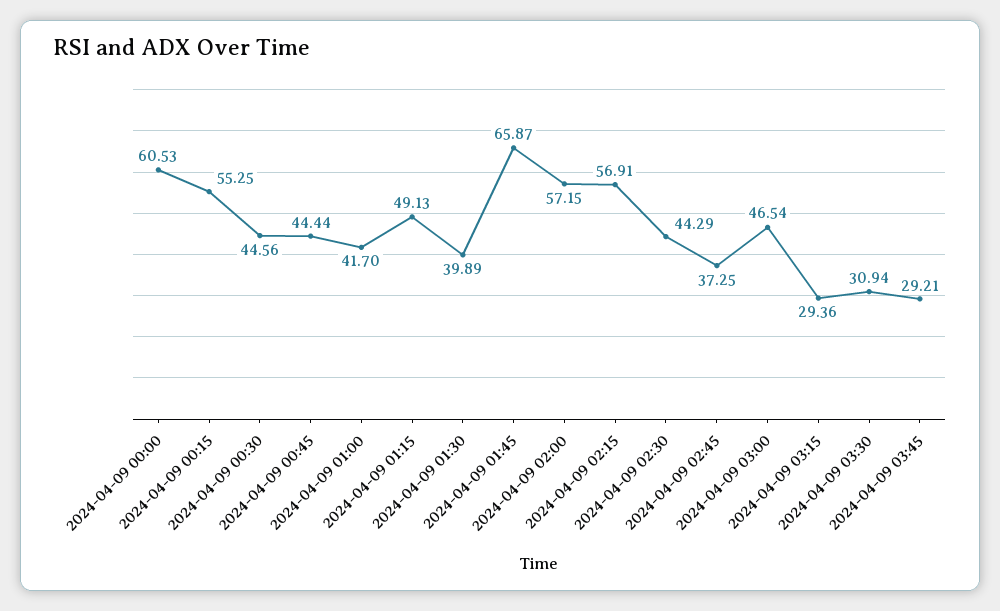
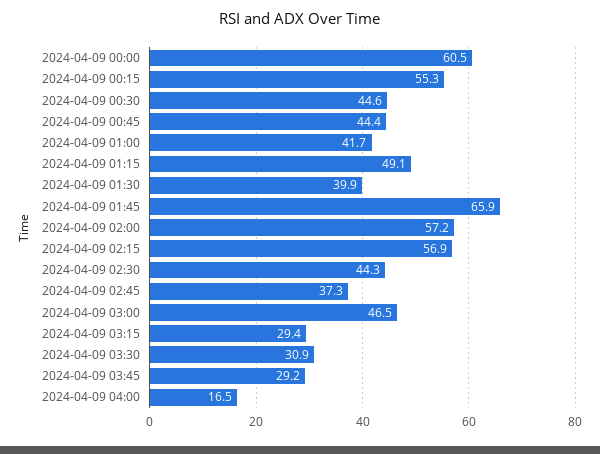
2024-04-09 04:00: none -> 16.5

